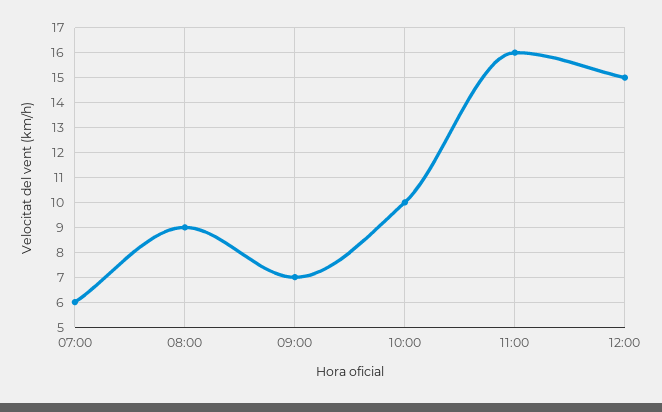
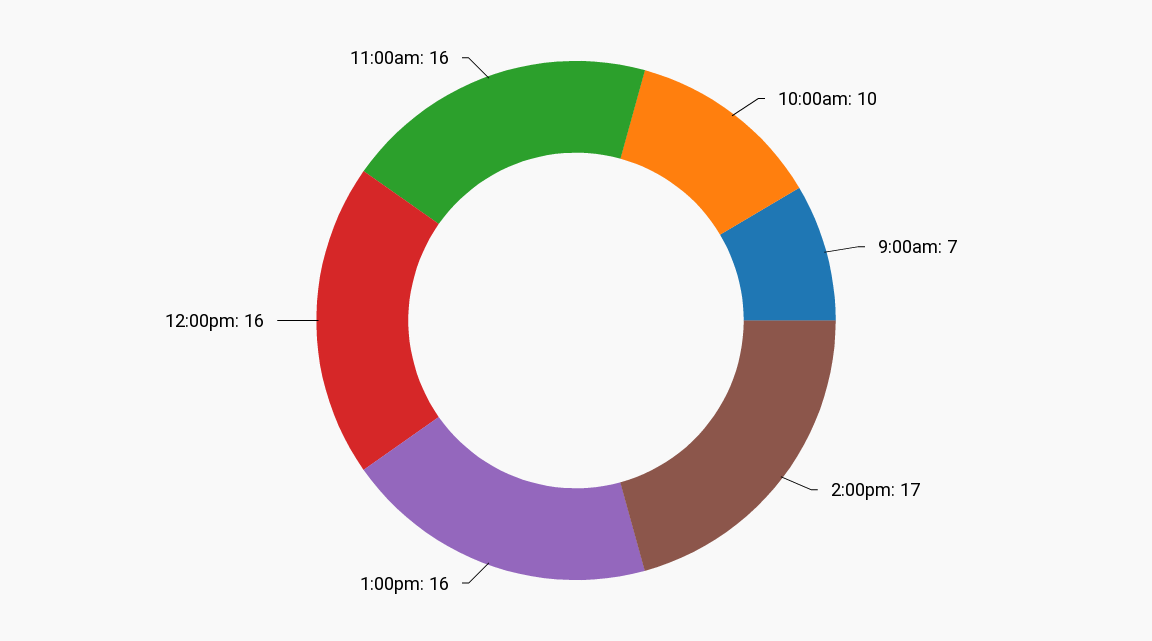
07:00: 6 -> none
08:00: 9 -> none
12:00: 15 -> 16
2:00pm: none -> 17
1:00pm: none -> 16

